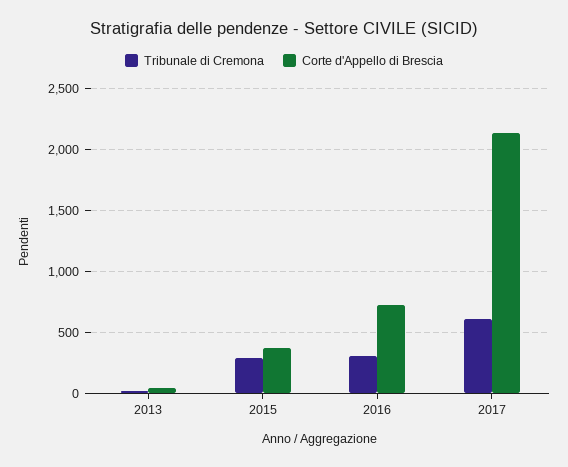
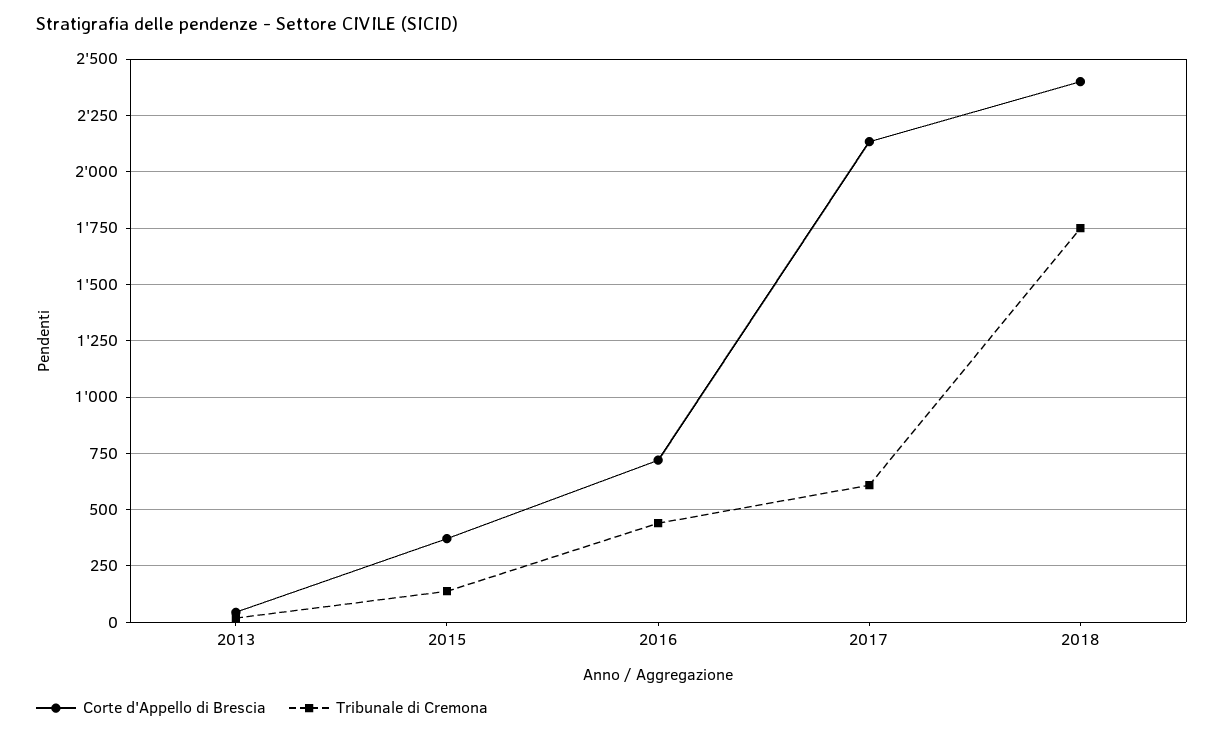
Tribunale di Cremona, 2015: 300 -> 150
Tribunale di Cremona, 2016: 300 -> 450
Corte d'Appello di Brescia, 2018: none -> 2400
Tribunale di Cremona, 2018: none -> 1750

